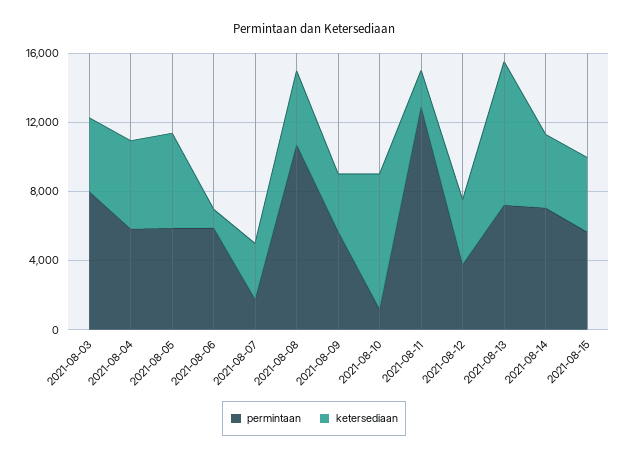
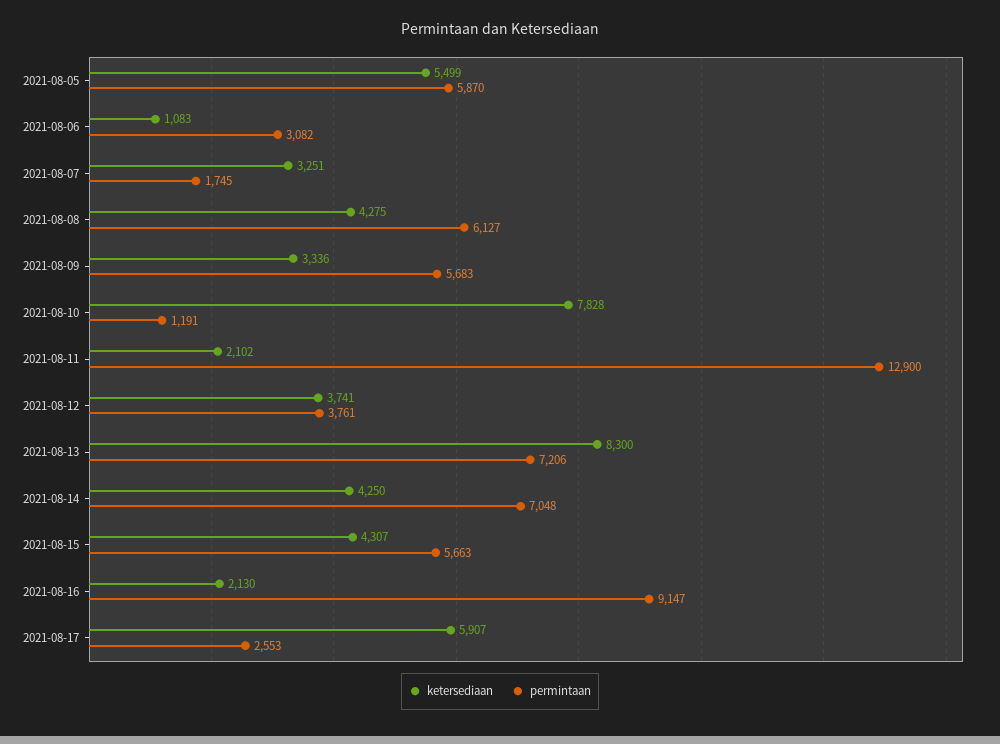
permintaan, 2021-08-03: 8000 -> none
ketersediaan, 2021-08-03: 4000 -> none
permintaan, 2021-08-04: 6000 -> none
ketersediaan, 2021-08-04: 5000 -> none
permintaan, 2021-08-06: 6000 -> 3082
permintaan, 2021-08-08: 11000 -> 6127
ketersediaan, 2021-08-16: none -> 2130
permintaan, 2021-08-16: none -> 9147
ketersediaan, 2021-08-17: none -> 5907
permintaan, 2021-08-17: none -> 2553

